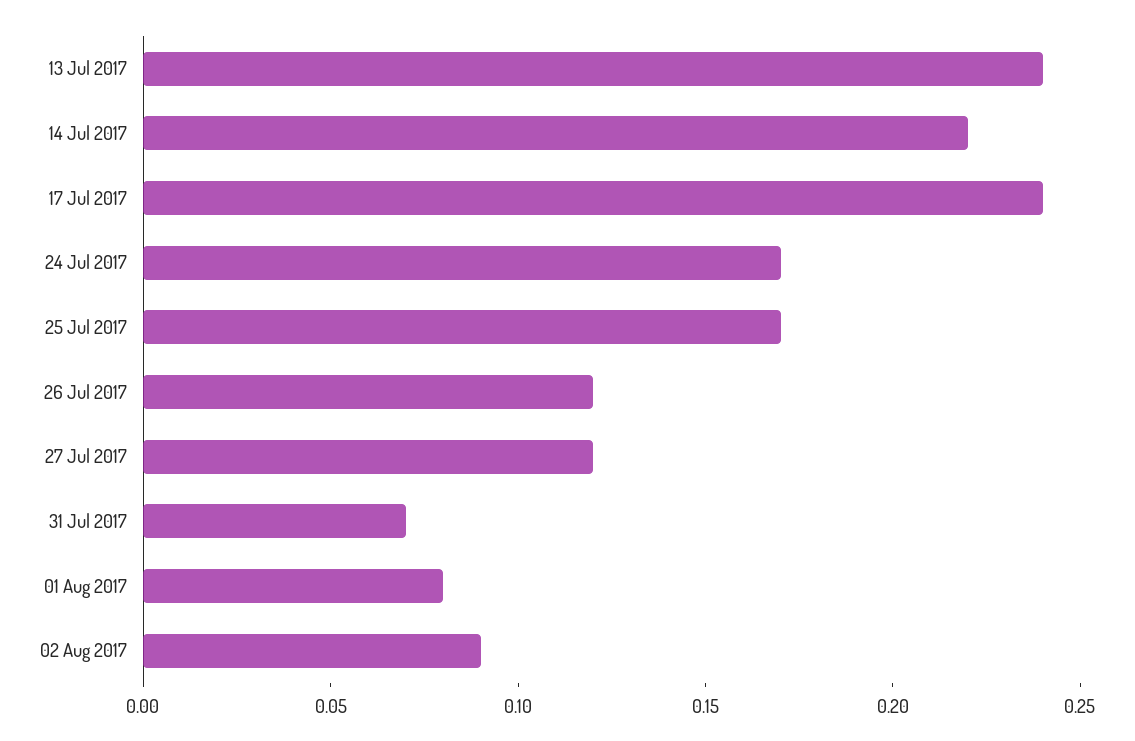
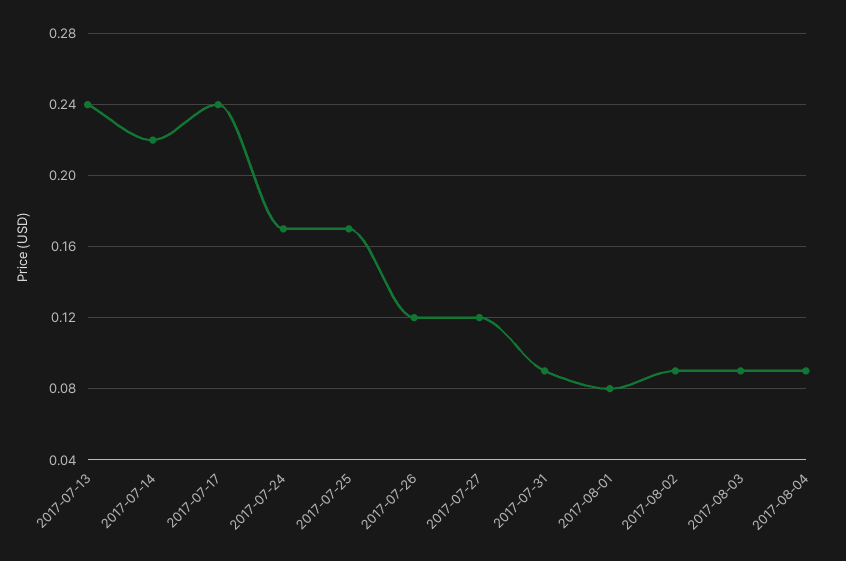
31 Jul 2017: 0.07 -> 0.09
2017-08-03: none -> 0.09
2017-08-04: none -> 0.09

